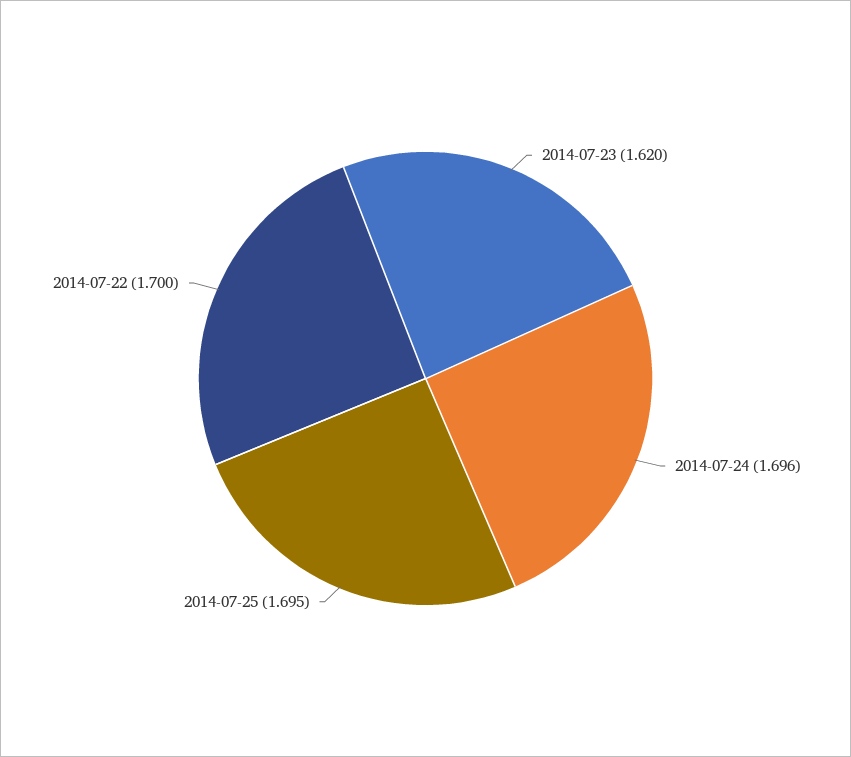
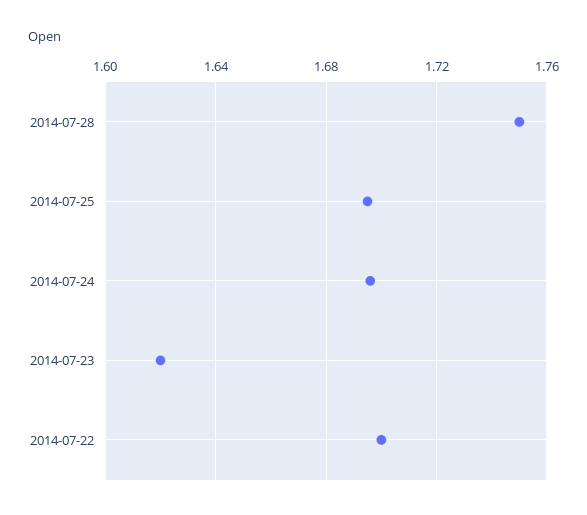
2014-07-28: none -> 1.75

